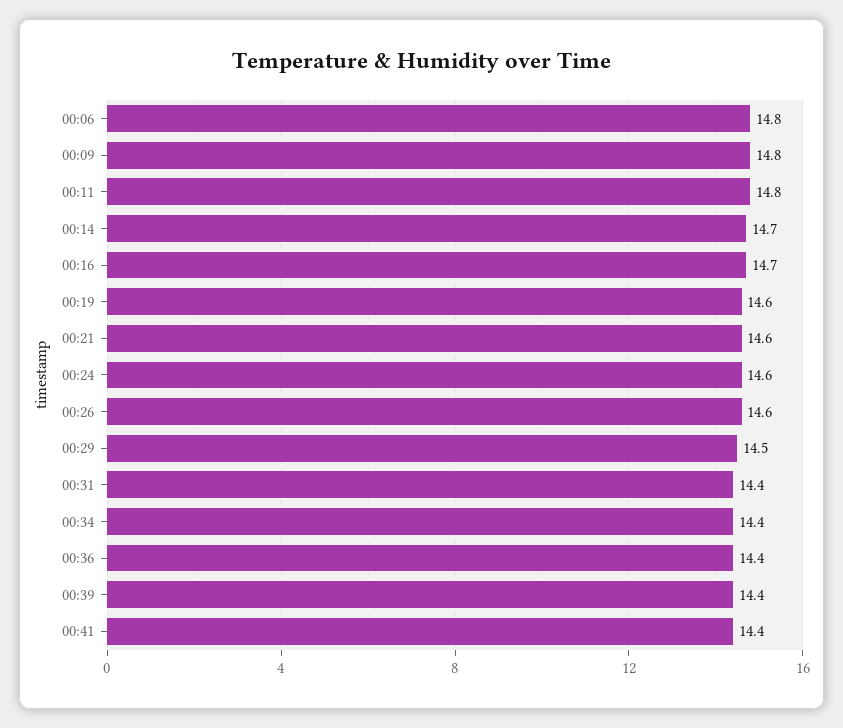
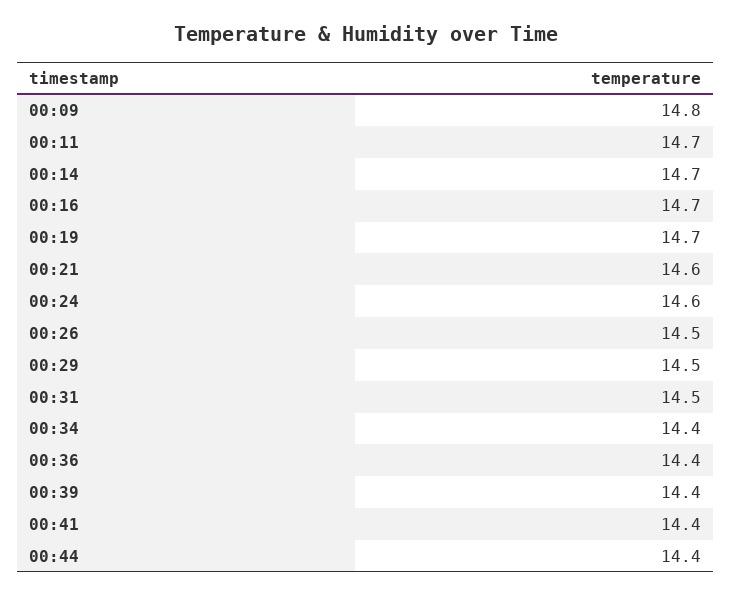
00:06: 14.8 -> none
00:11: 14.8 -> 14.7
00:19: 14.6 -> 14.7
00:26: 14.6 -> 14.5
00:31: 14.4 -> 14.5
00:44: none -> 14.4

